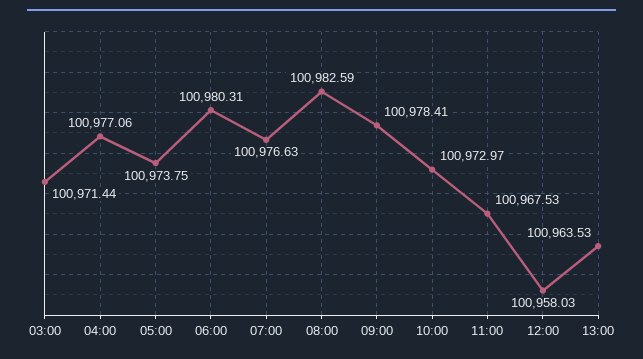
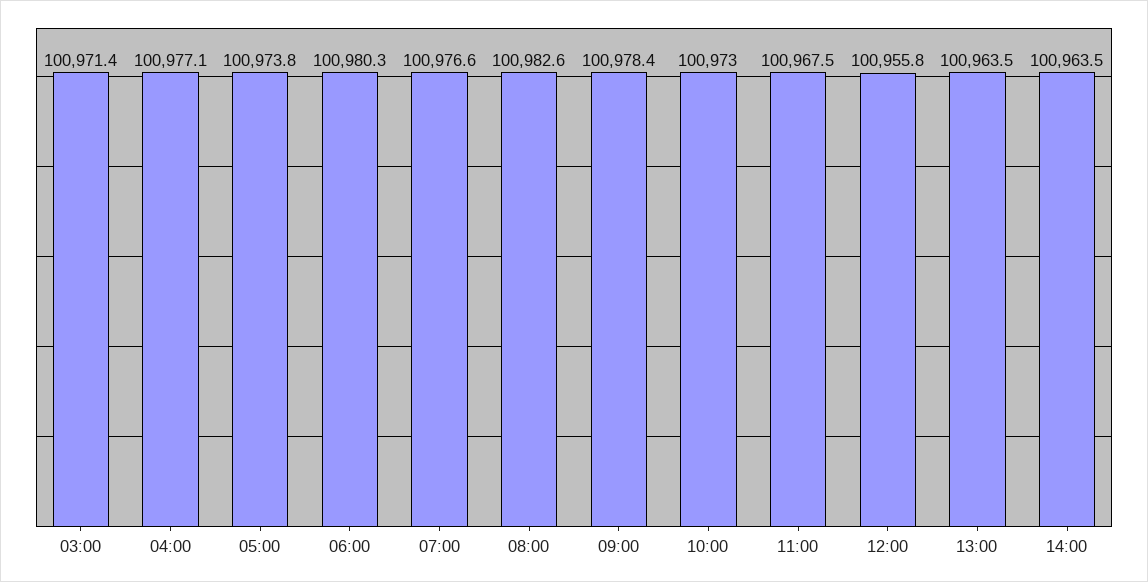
12:00: 100958.03 -> 100955.8
14:00: none -> 100963.5

